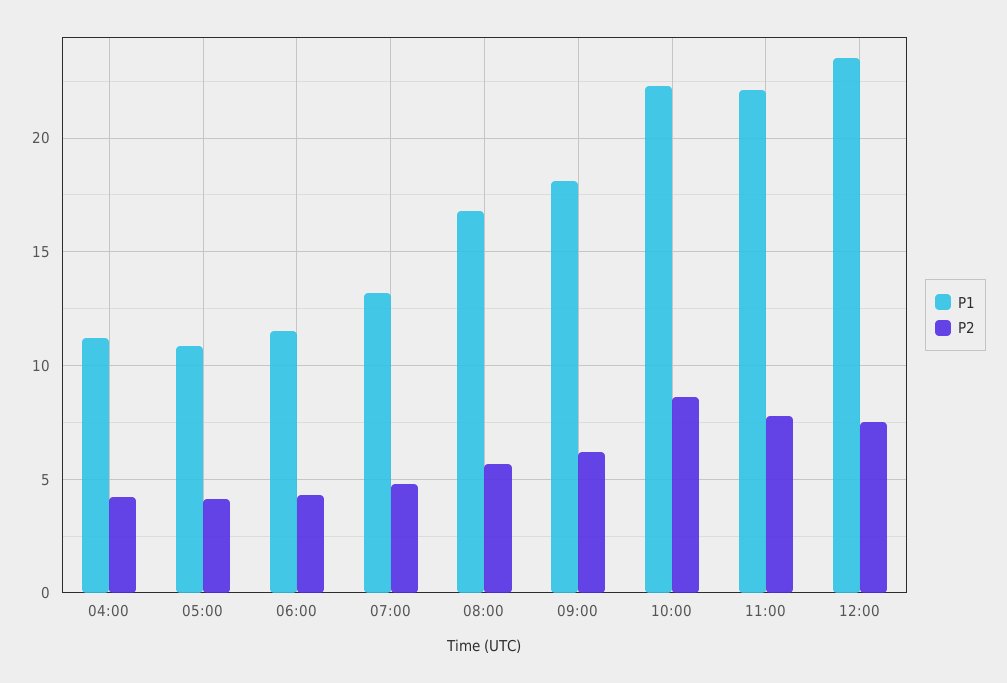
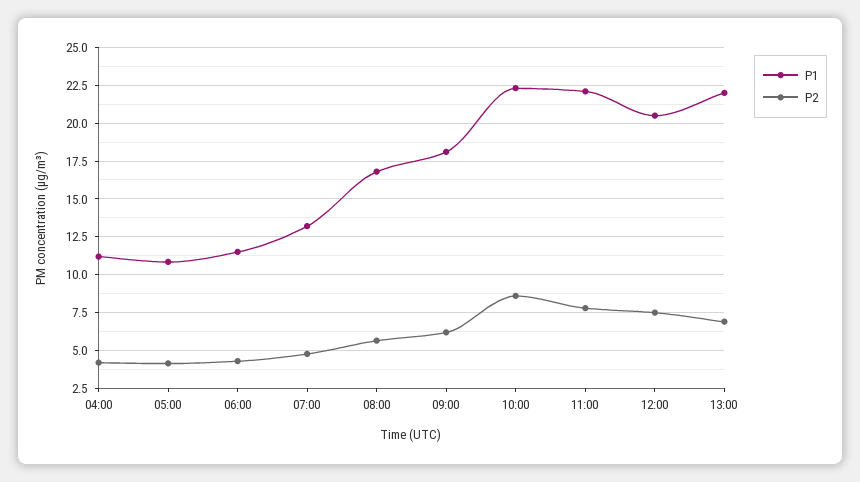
P1, 12:00: 23.5 -> 20.5
P1, 13:00: none -> 22
P2, 13:00: none -> 7

